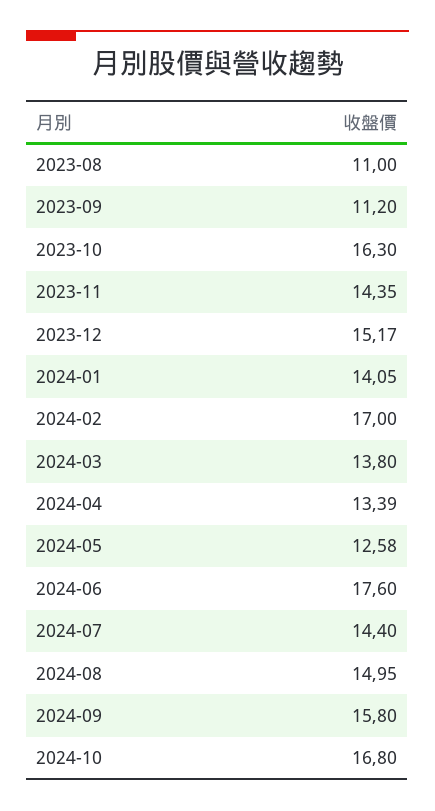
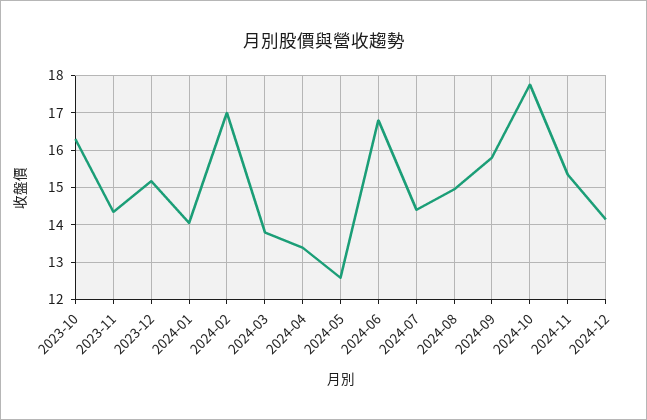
2023-08: 11 -> none
2023-09: 11.2 -> none
2024-06: 17.6 -> 16.8
2024-10: 16.8 -> 17.8
2024-11: none -> 15.4
2024-12: none -> 14.2

